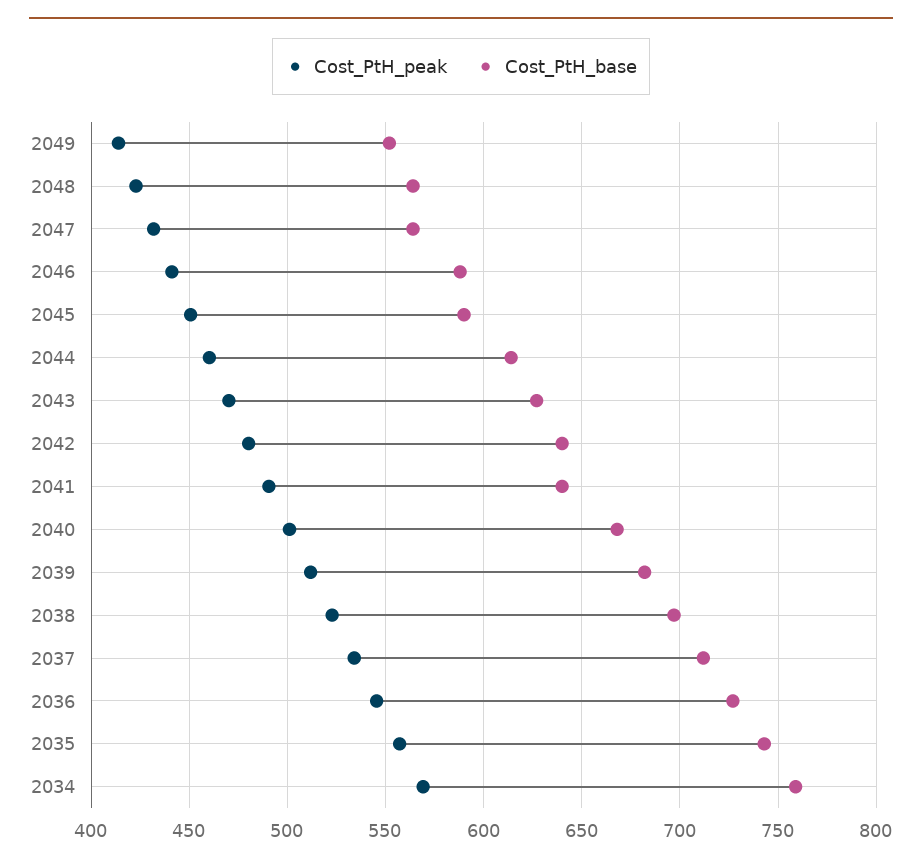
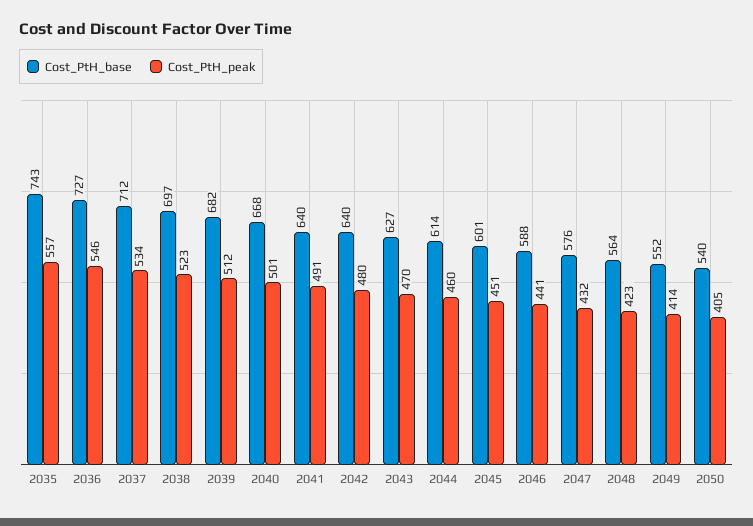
Cost_PtH_base, 2047: 565 -> 576
Cost_PtH_base, 2045: 590 -> 601
Cost_PtH_peak, 2034: 570 -> none
Cost_PtH_base, 2034: 760 -> none
Cost_PtH_base, 2050: none -> 540
Cost_PtH_peak, 2050: none -> 405

